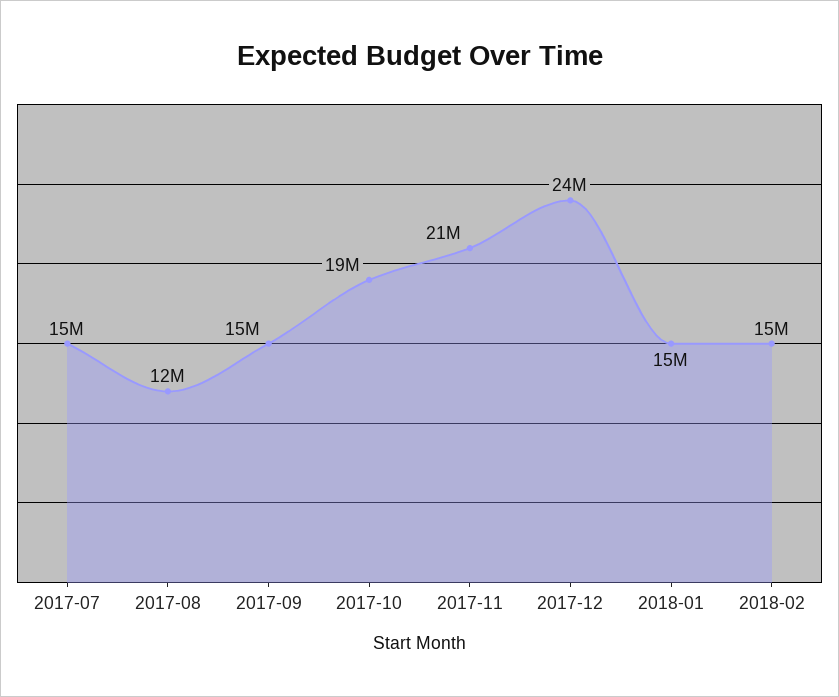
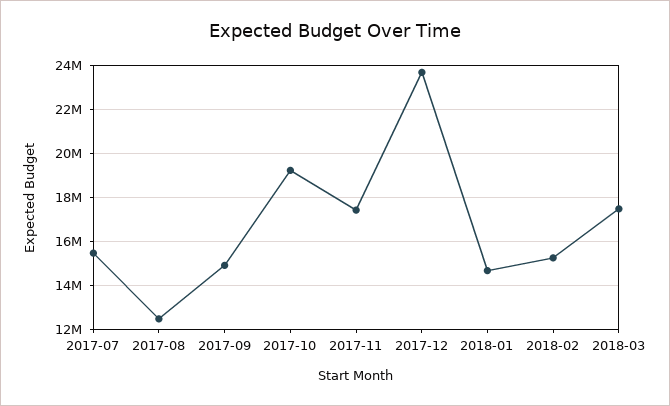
2017-11: 21000000 -> 17500000
2018-03: none -> 17500000

